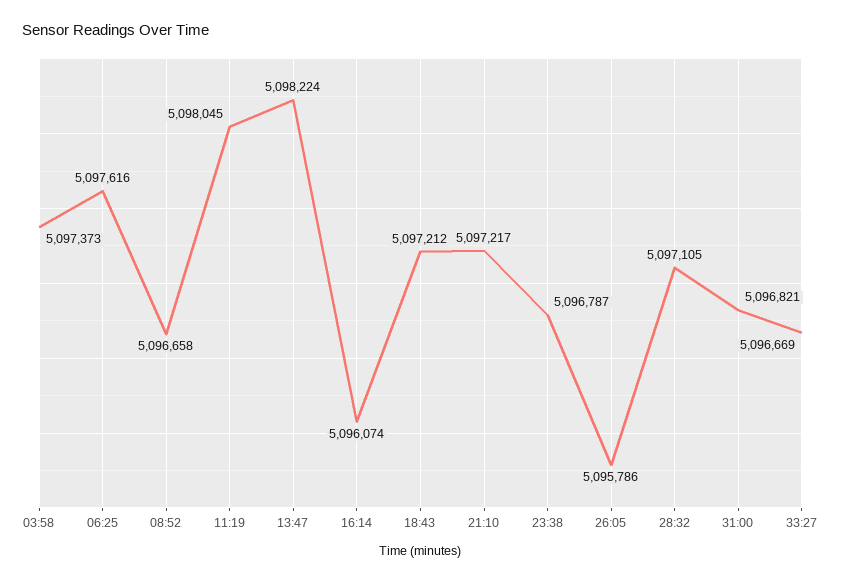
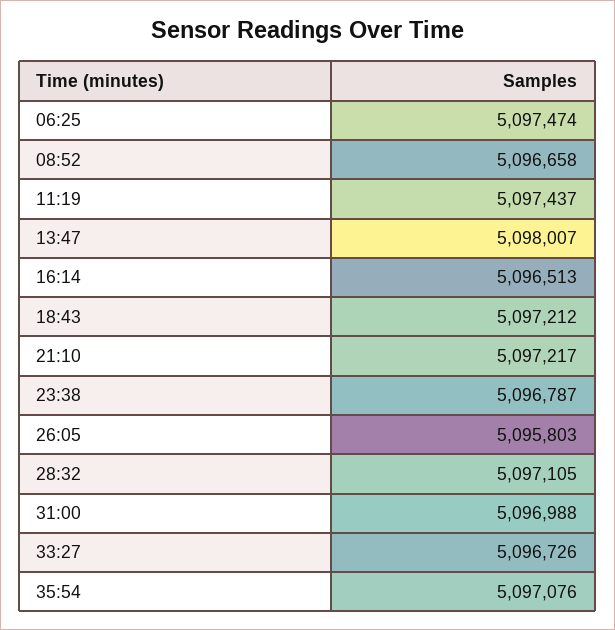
03:58: 5097373 -> none
06:25: 5097616 -> 5097474
11:19: 5098045 -> 5097437
13:47: 5098224 -> 5098007
16:14: 5096074 -> 5096513
26:05: 5095786 -> 5095803
31:00: 5096821 -> 5096988
33:27: 5096669 -> 5096726
35:54: none -> 5097076

